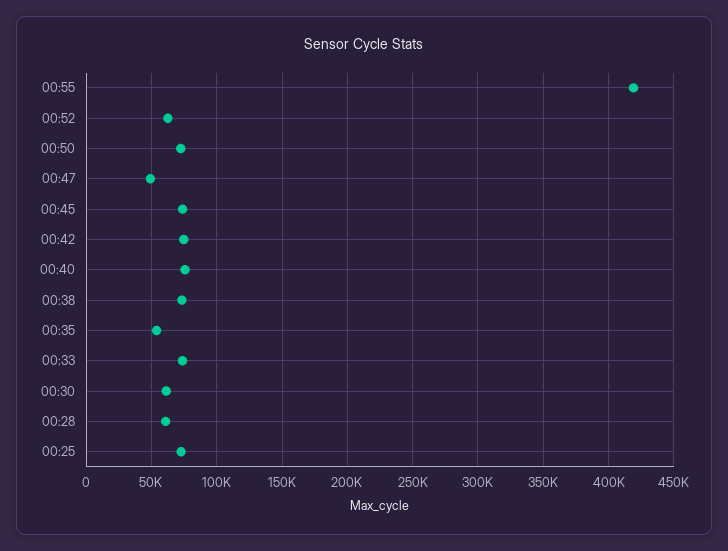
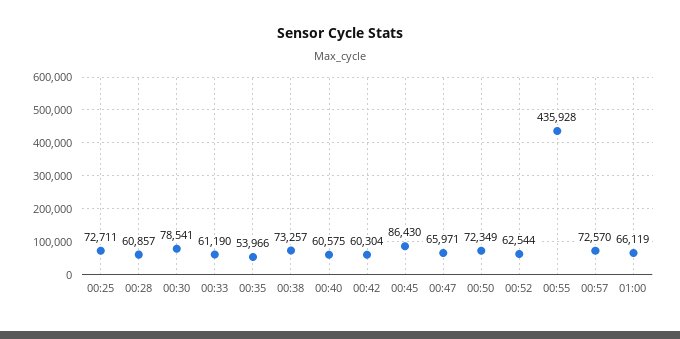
00:55: 420000 -> 435928
00:47: 50000 -> 65971
00:45: 75000 -> 86430
00:42: 75000 -> 60304
00:40: 75000 -> 60575
00:33: 75000 -> 61190
00:30: 60000 -> 78541
00:57: none -> 72570
01:00: none -> 66119

